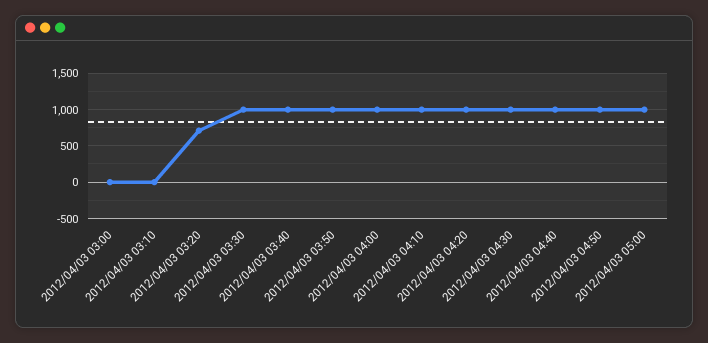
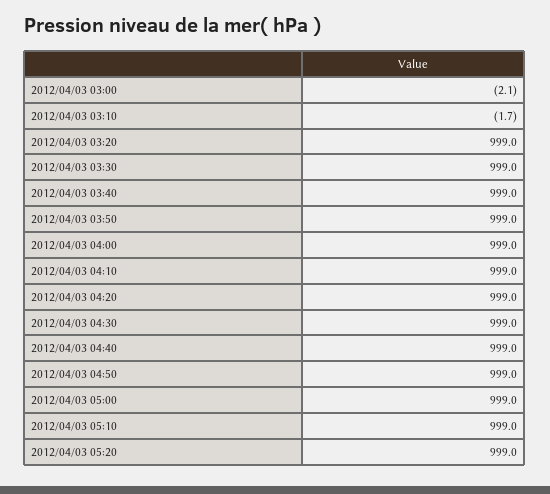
2012/04/03 03:20: 700 -> 999
2012/04/03 05:10: none -> 999
2012/04/03 05:20: none -> 999

